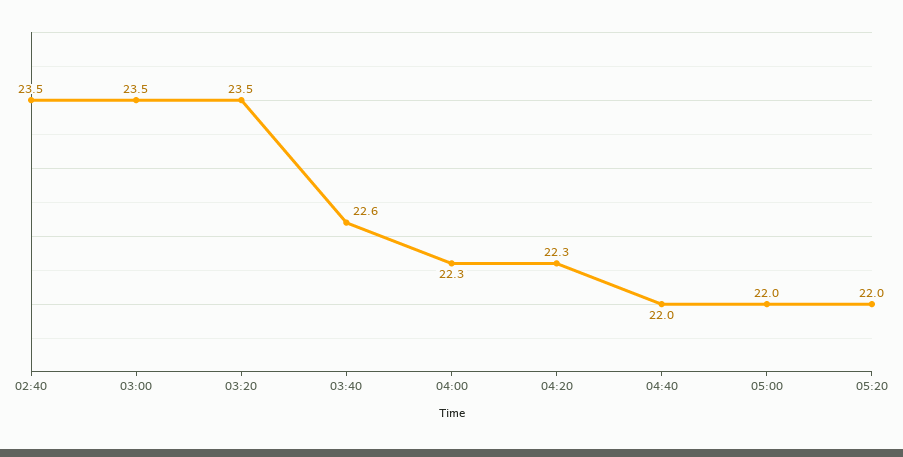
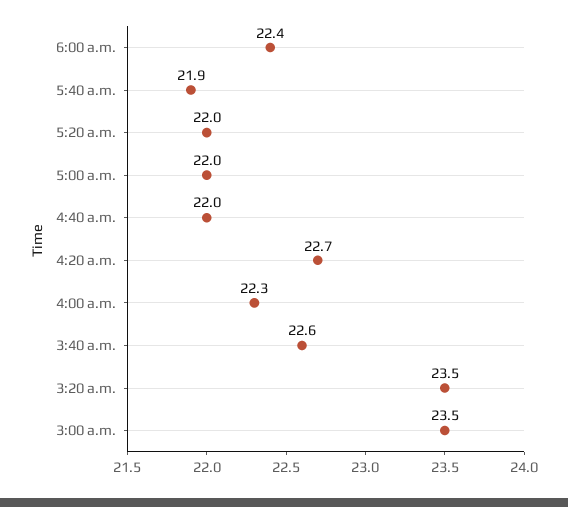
02:40: 23.5 -> none
04:20: 22.3 -> 22.7
6:00 a.m.: none -> 22.4
5:40 a.m.: none -> 21.9

